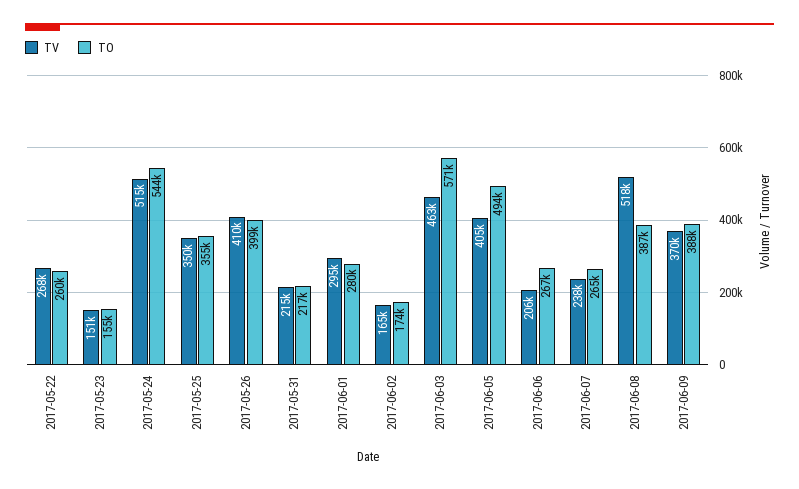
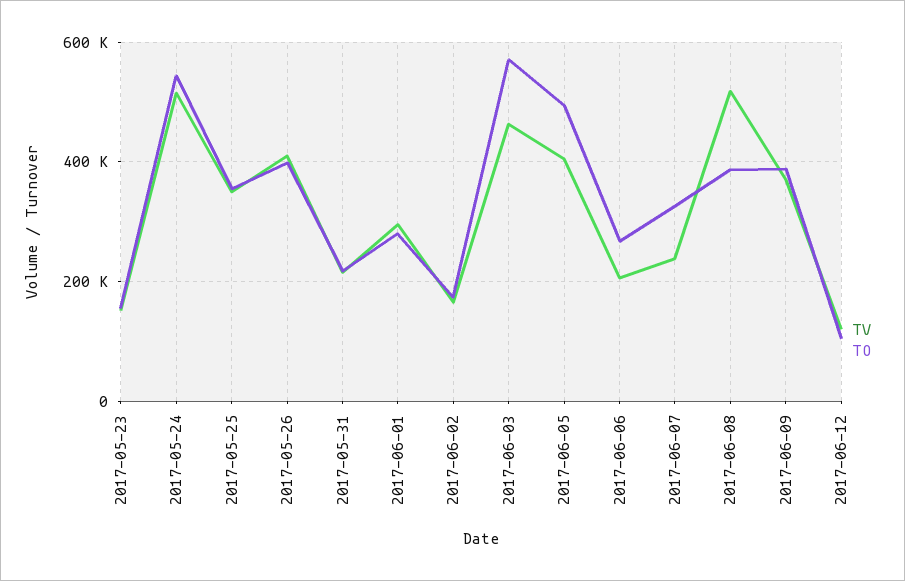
TV, 2017-05-22: 268000 -> none
TO, 2017-05-22: 260000 -> none
TO, 2017-06-07: 265000 -> 320000
TV, 2017-06-12: none -> 120000
TO, 2017-06-12: none -> 100000

